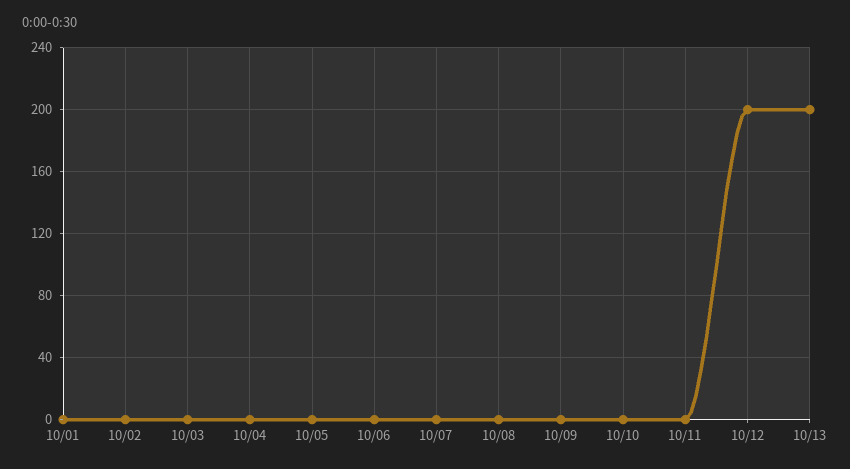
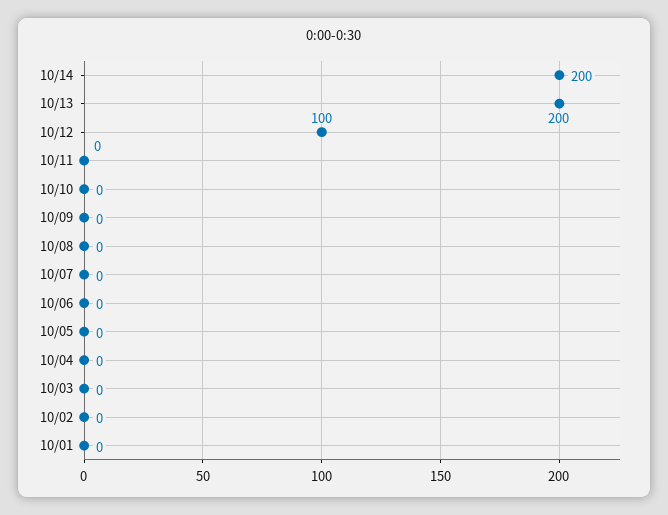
10/12: 200 -> 100
10/14: none -> 200

